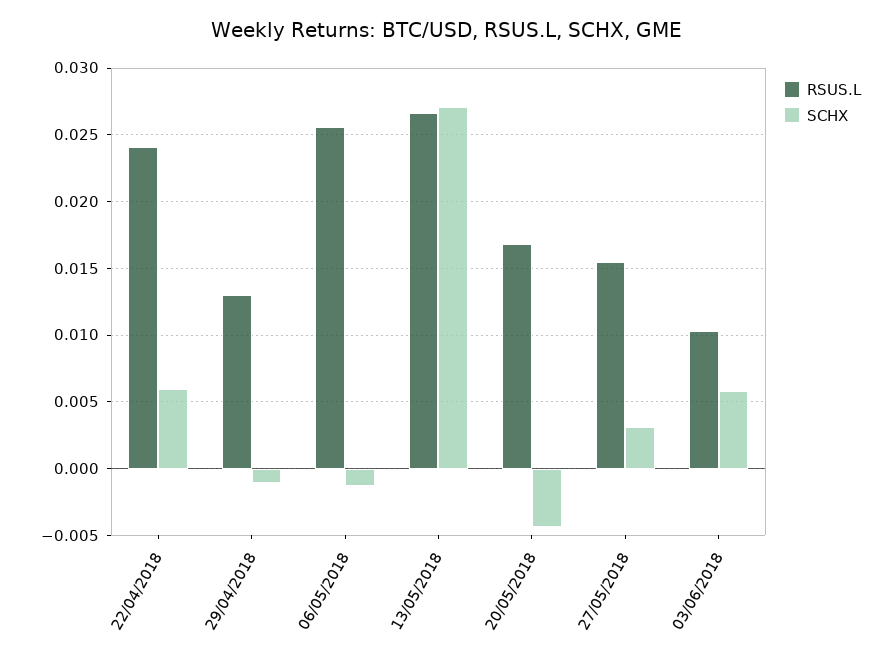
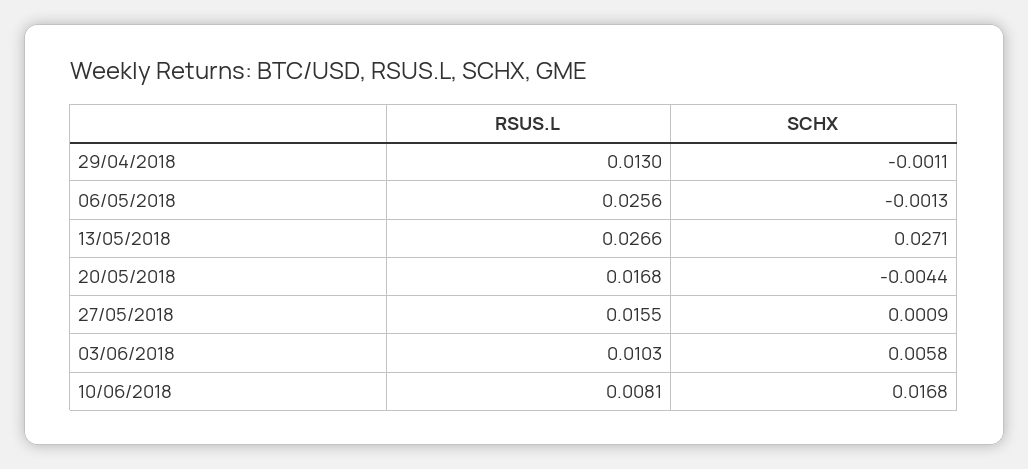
RSUS.L, 22/04/2018: 0.024 -> none
SCHX, 22/04/2018: 0.006 -> none
SCHX, 27/05/2018: 0.003 -> 0.0009
RSUS.L, 10/06/2018: none -> 0.0081
SCHX, 10/06/2018: none -> 0.0168

